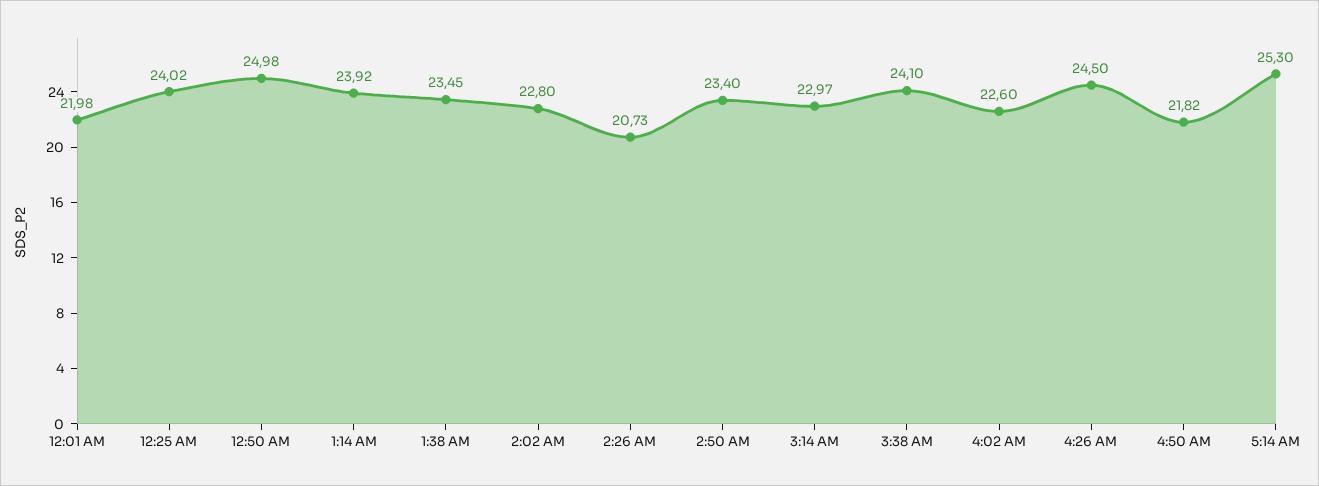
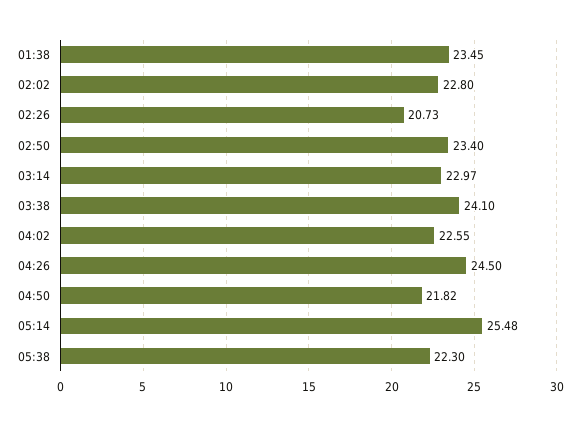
12:01 AM: 21.98 -> none
12:25 AM: 24.02 -> none
12:50 AM: 24.98 -> none
1:14 AM: 23.92 -> none
4:02 AM: 22.6 -> 22.55
5:14 AM: 25.3 -> 25.48
05:38: none -> 22.3

